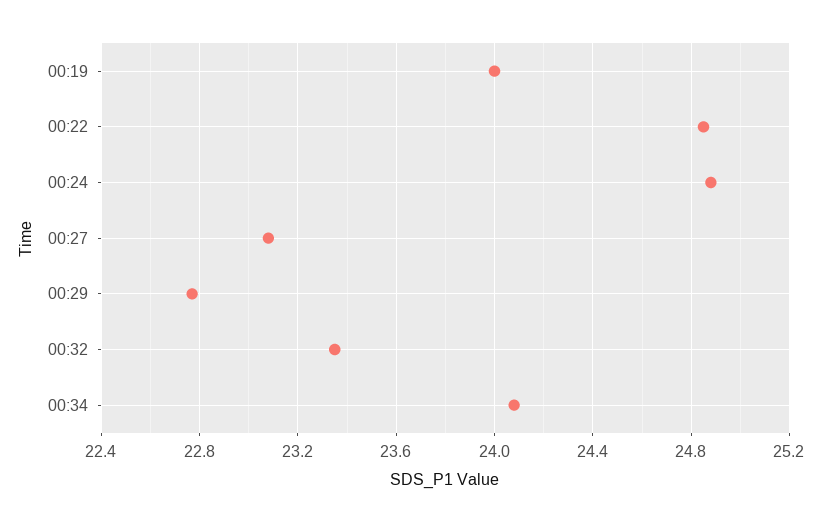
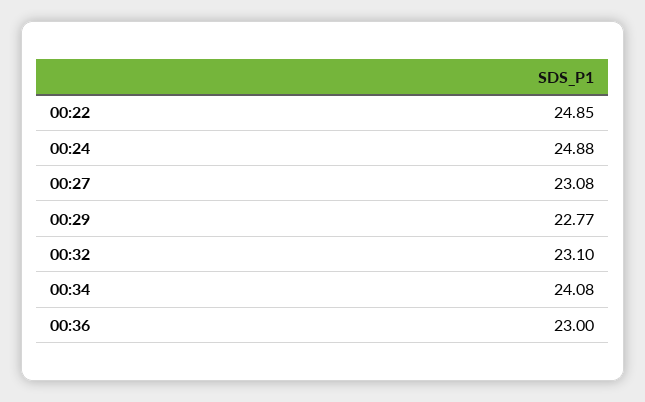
00:19: 24 -> none
00:32: 23.35 -> 23.1
00:36: none -> 23

